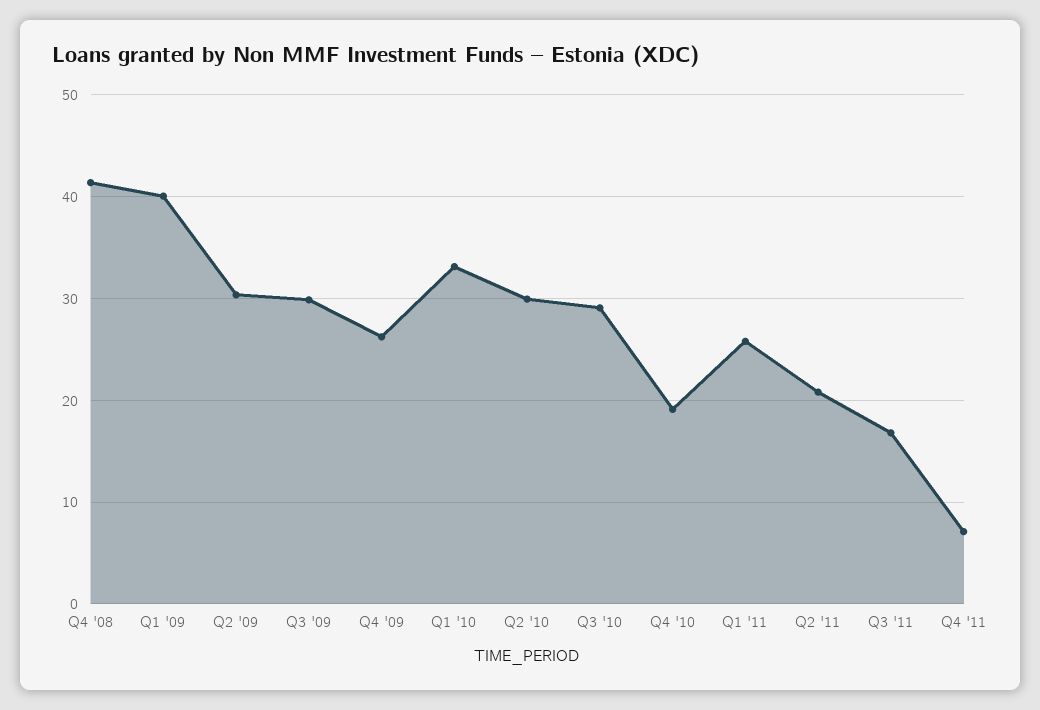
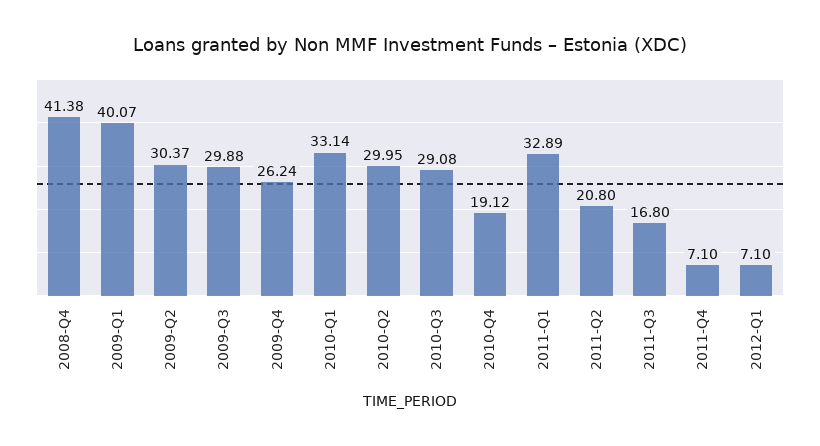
Q1 '11: 26 -> 32.89
2012-Q1: none -> 7.1

